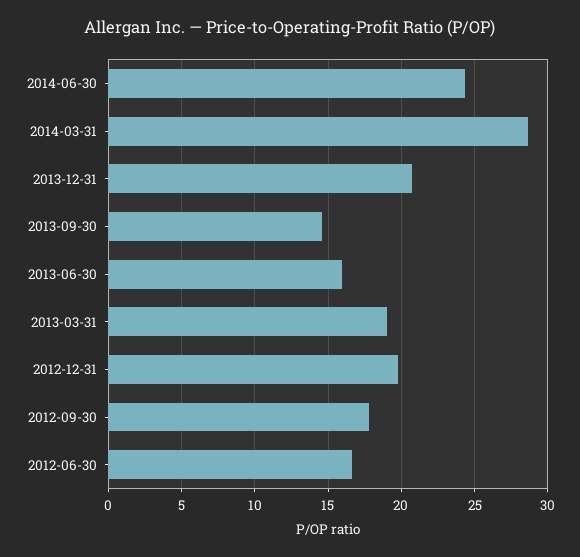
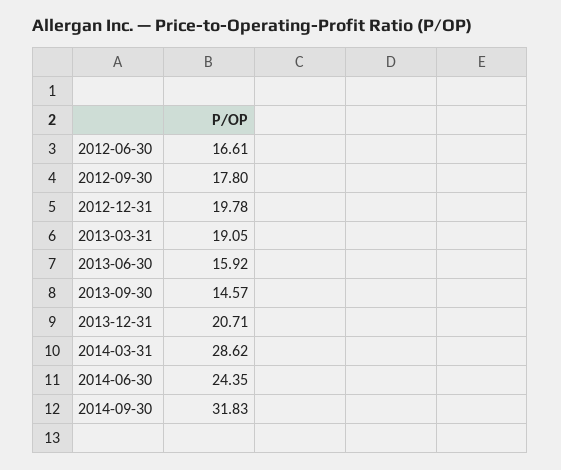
2014-09-30: none -> 31.83

